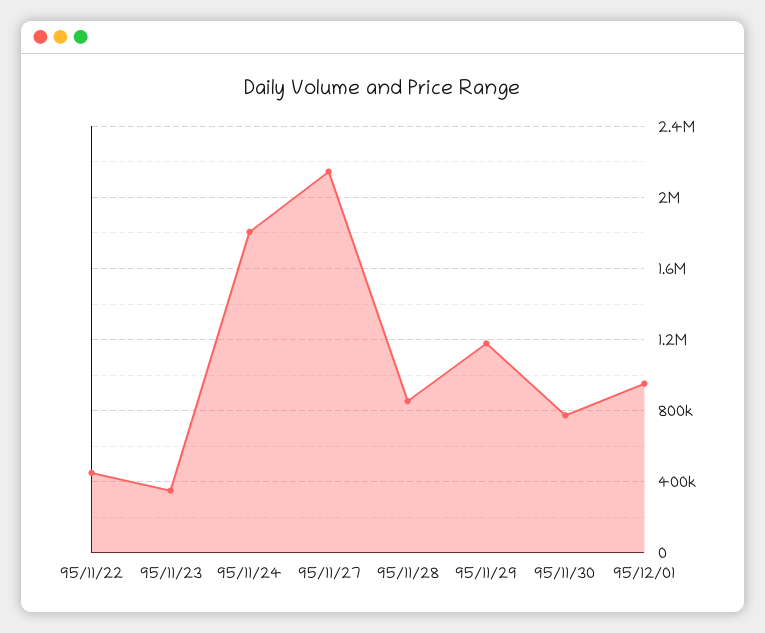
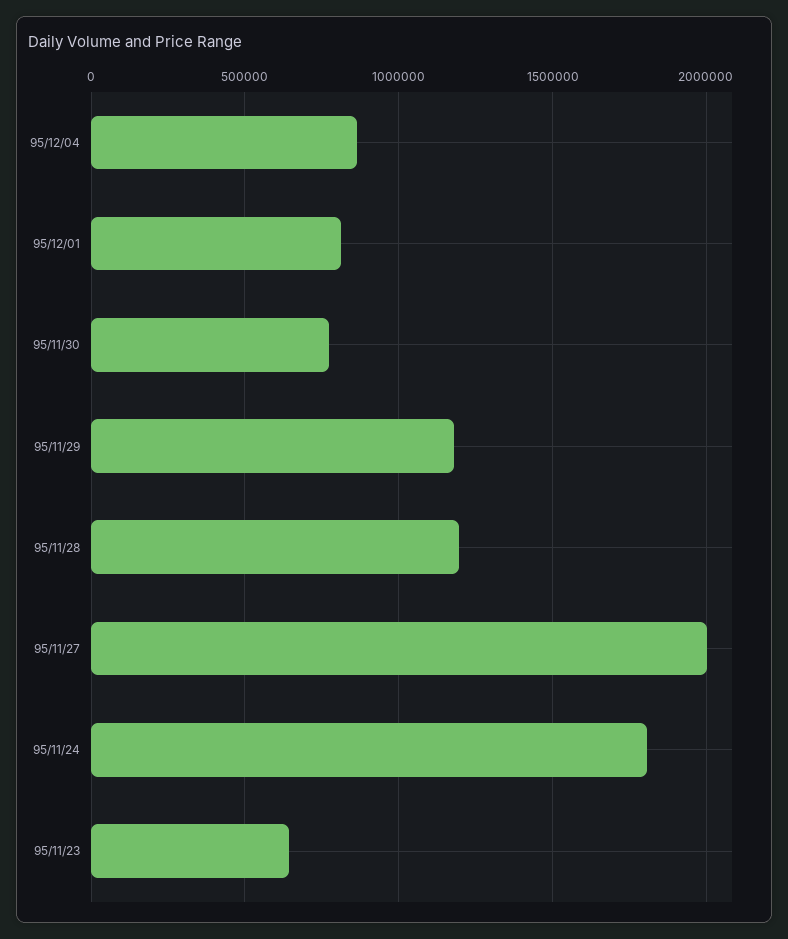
95/11/22: 450000 -> none
95/11/23: 350000 -> 650000
95/11/27: 2150000 -> 2000000
95/11/28: 850000 -> 1200000
95/12/01: 950000 -> 800000
95/12/04: none -> 850000

